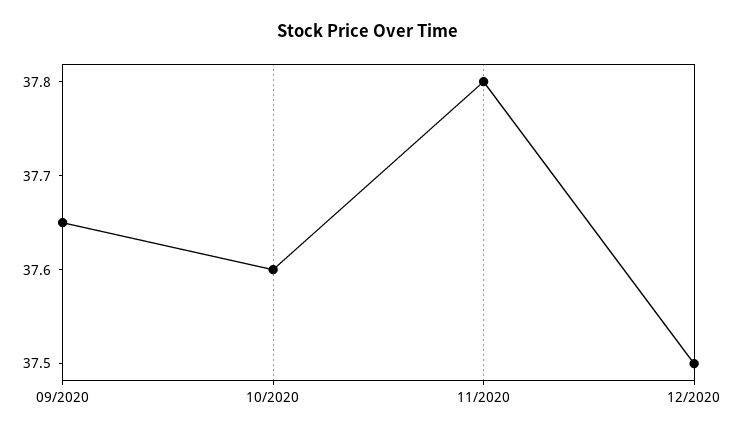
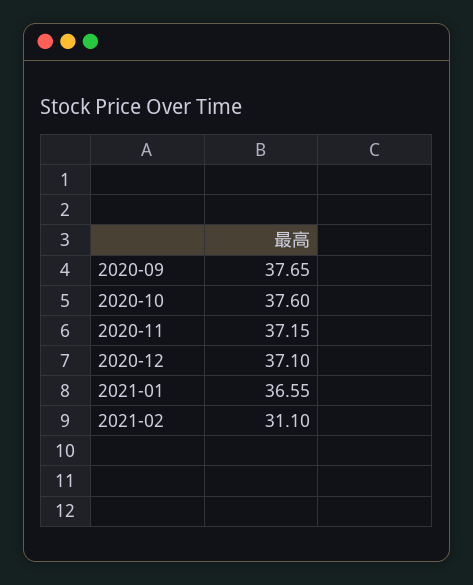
11/2020: 37.8 -> 37.15
12/2020: 37.5 -> 37.1
2021-01: none -> 36.55
2021-02: none -> 31.1

